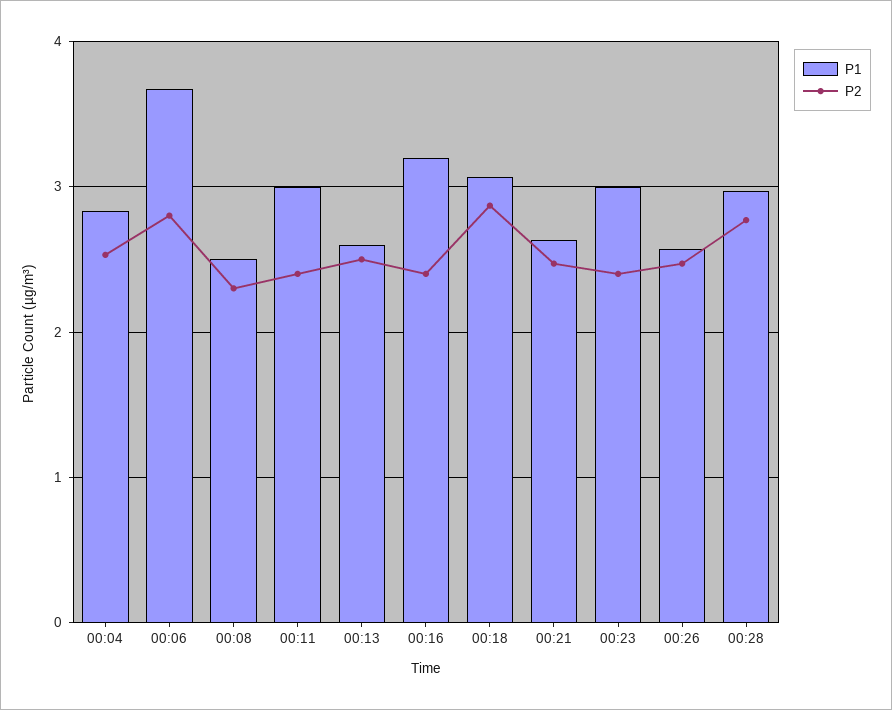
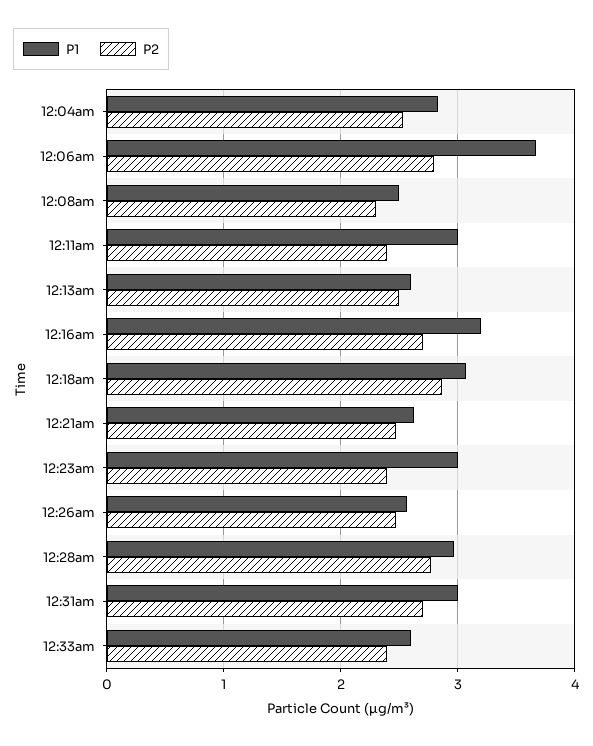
P2, 00:16: 2.4 -> 2.7
P1, 12:31am: none -> 3
P2, 12:31am: none -> 2.7
P1, 12:33am: none -> 2.6
P2, 12:33am: none -> 2.4

